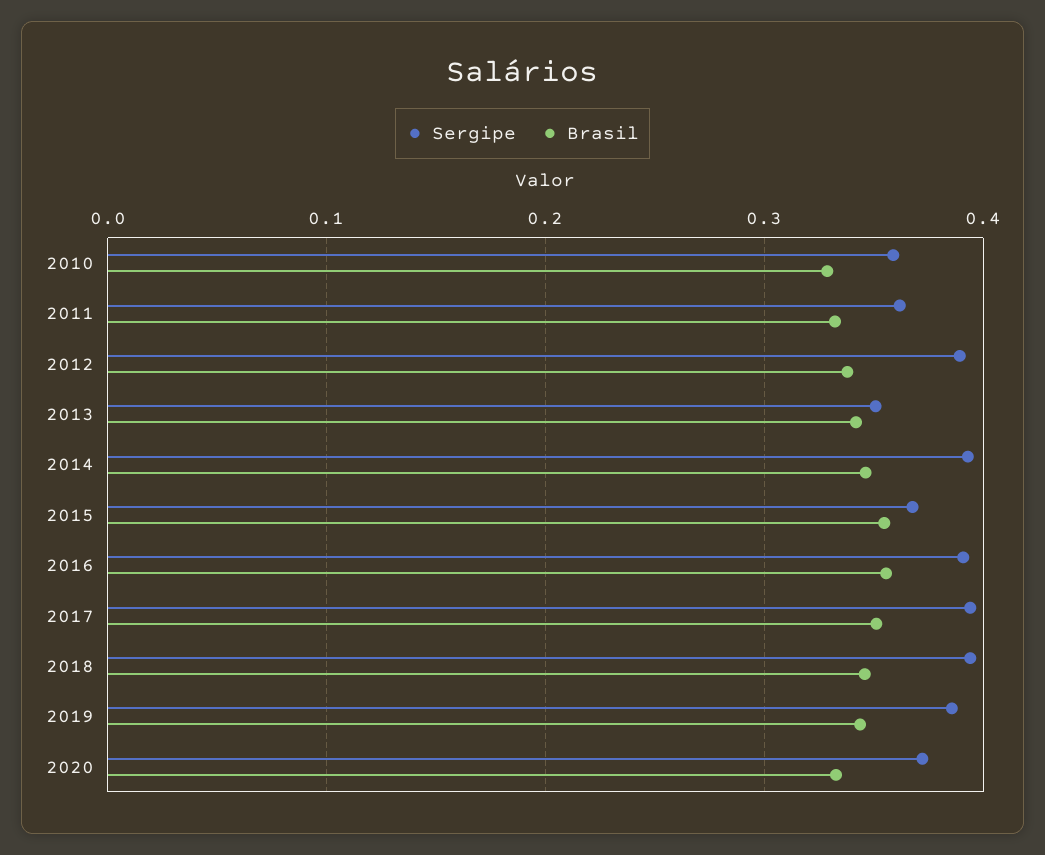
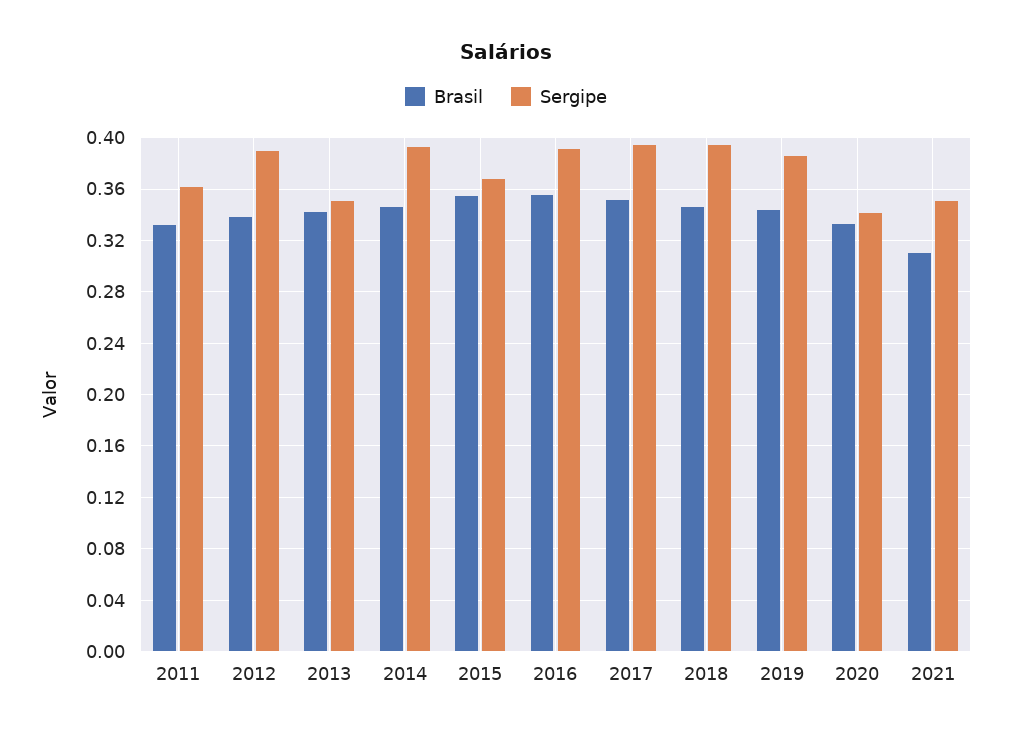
Sergipe, 2010: 0.36 -> none
Brasil, 2010: 0.33 -> none
Sergipe, 2020: 0.37 -> 0.34
Brasil, 2021: none -> 0.31
Sergipe, 2021: none -> 0.35

